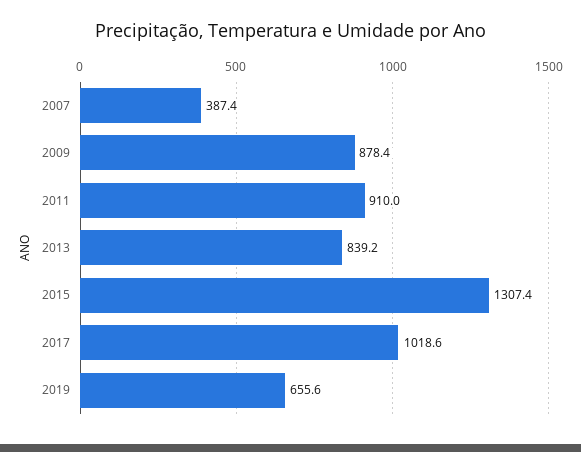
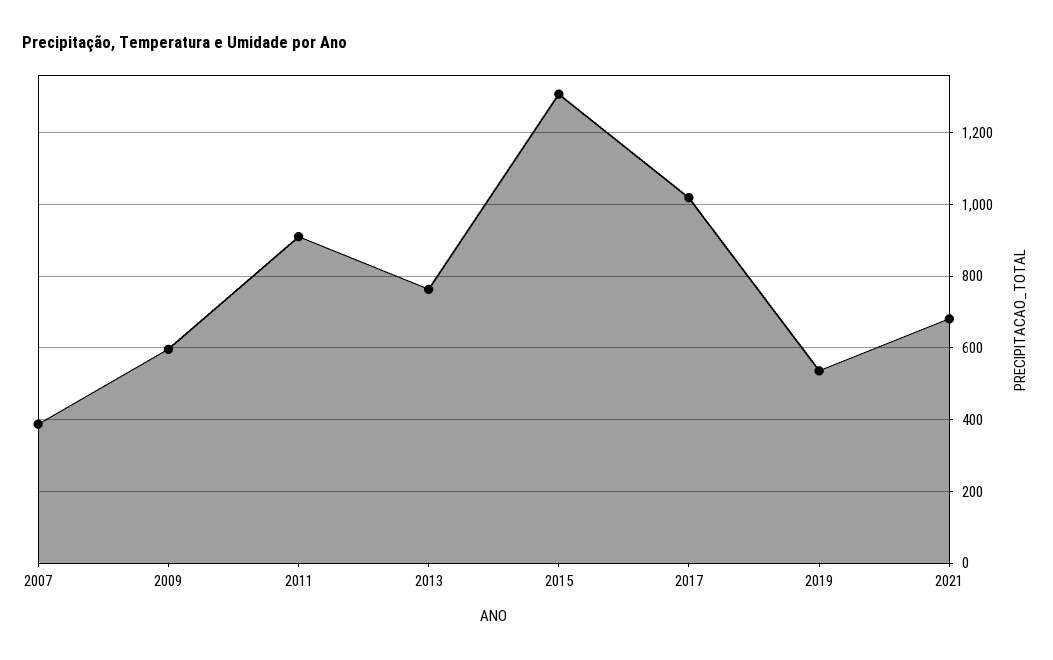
2009: 878.4 -> 600
2013: 839.2 -> 760
2019: 655.6 -> 540
2021: none -> 680

